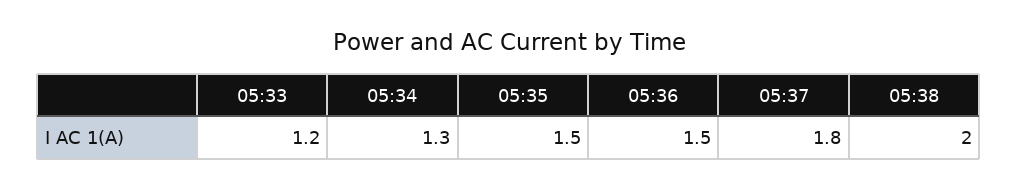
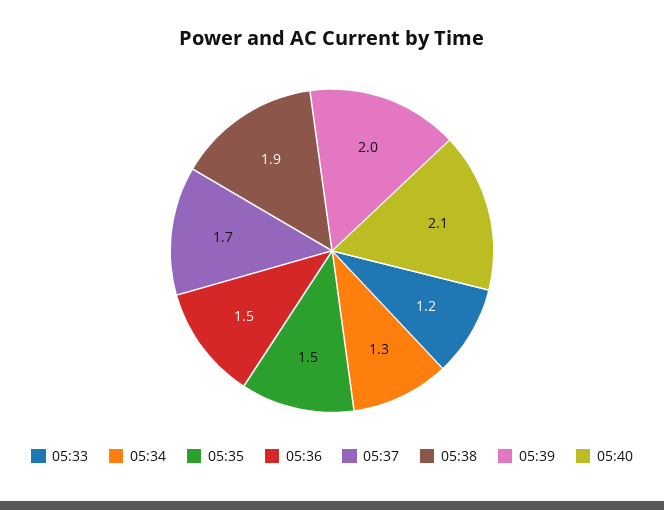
05:37: 1.8 -> 1.7
05:38: 2 -> 1.9
05:39: none -> 2
05:40: none -> 2.1

